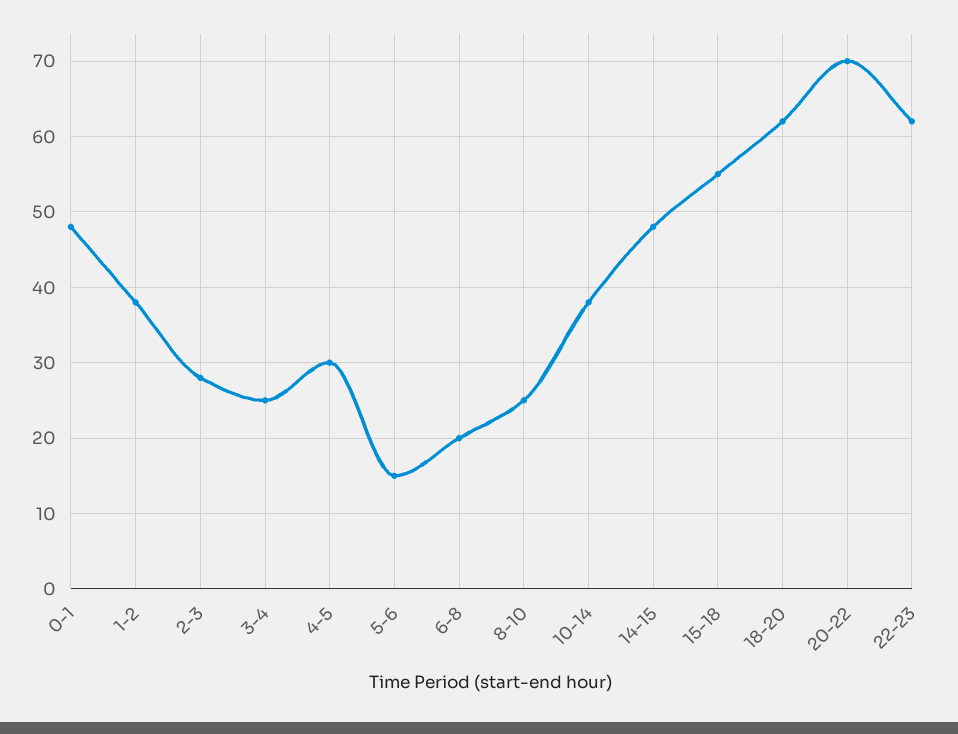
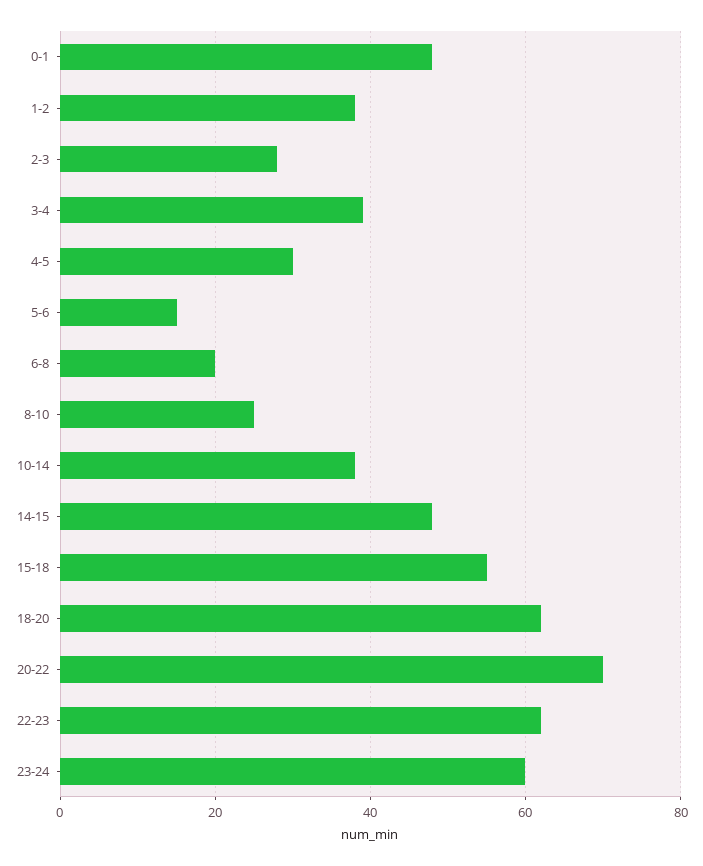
3-4: 25 -> 40
23-24: none -> 60

